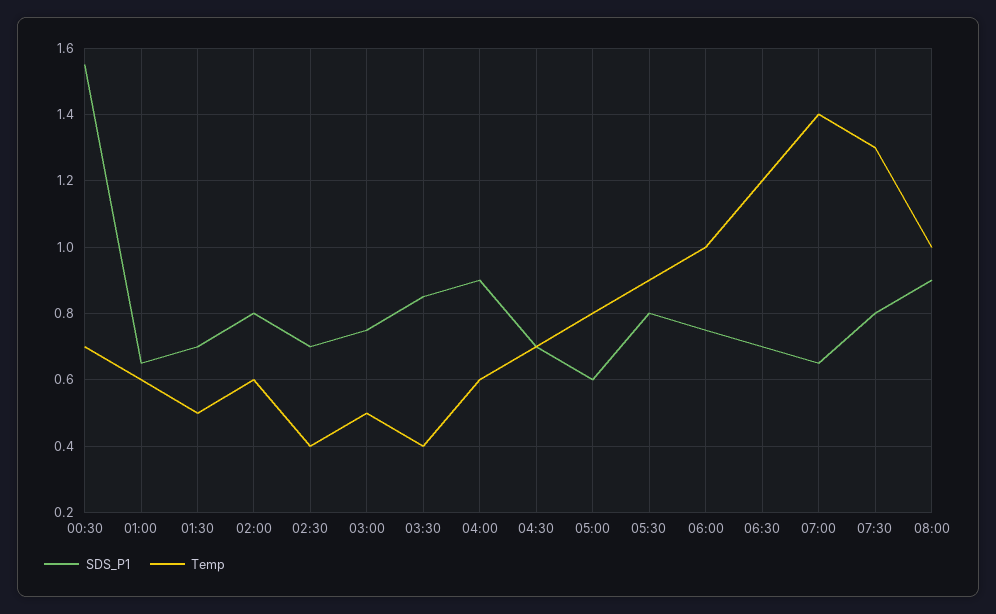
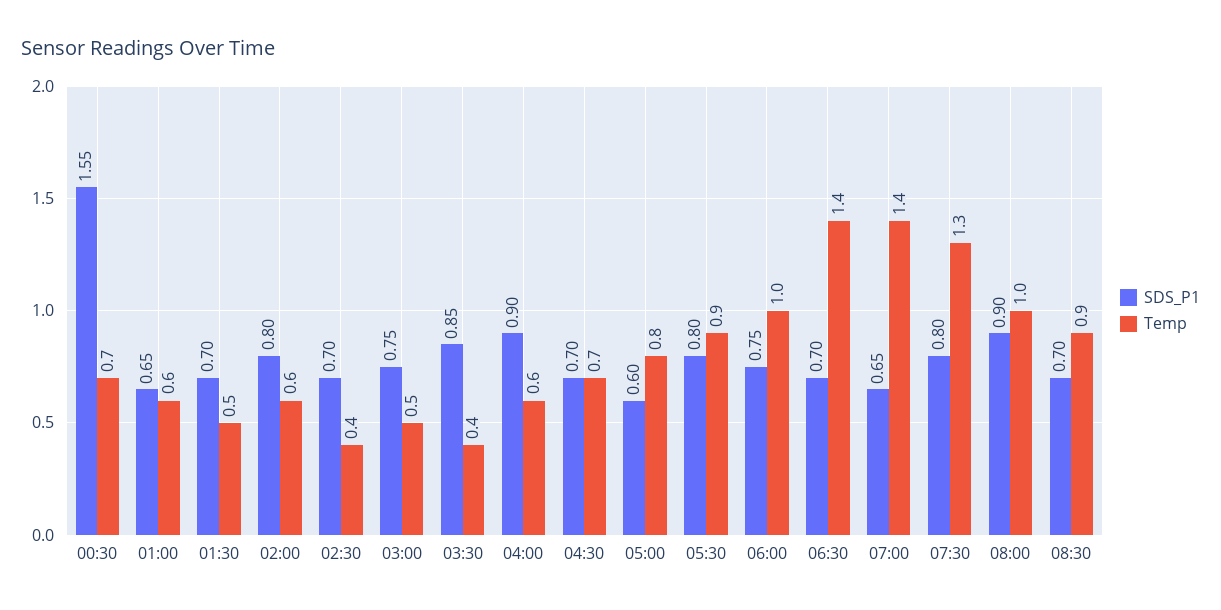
Temp, 06:30: 1.2 -> 1.4
SDS_P1, 08:30: none -> 0.7
Temp, 08:30: none -> 0.9

